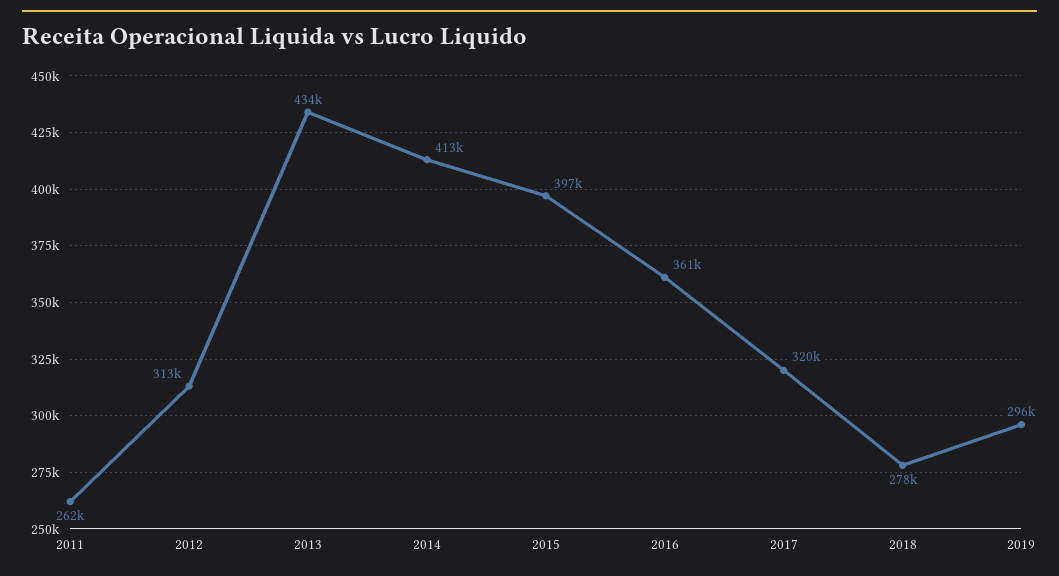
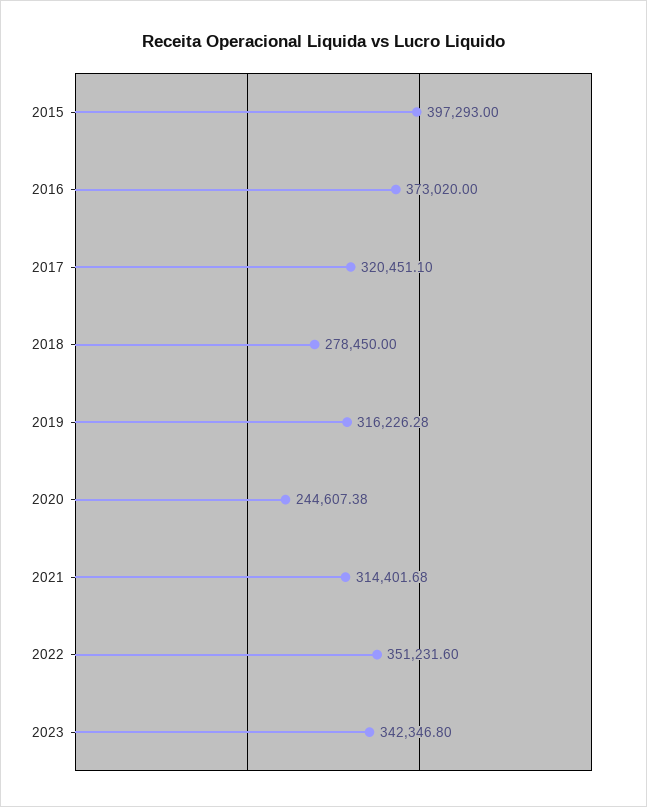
2011: 262000 -> none
2012: 313000 -> none
2013: 434000 -> none
2014: 413000 -> none
2016: 361000 -> 373020
2019: 296000 -> 316226.28
2020: none -> 244607.38
2021: none -> 314401.68
2022: none -> 351231.6
2023: none -> 342346.8

